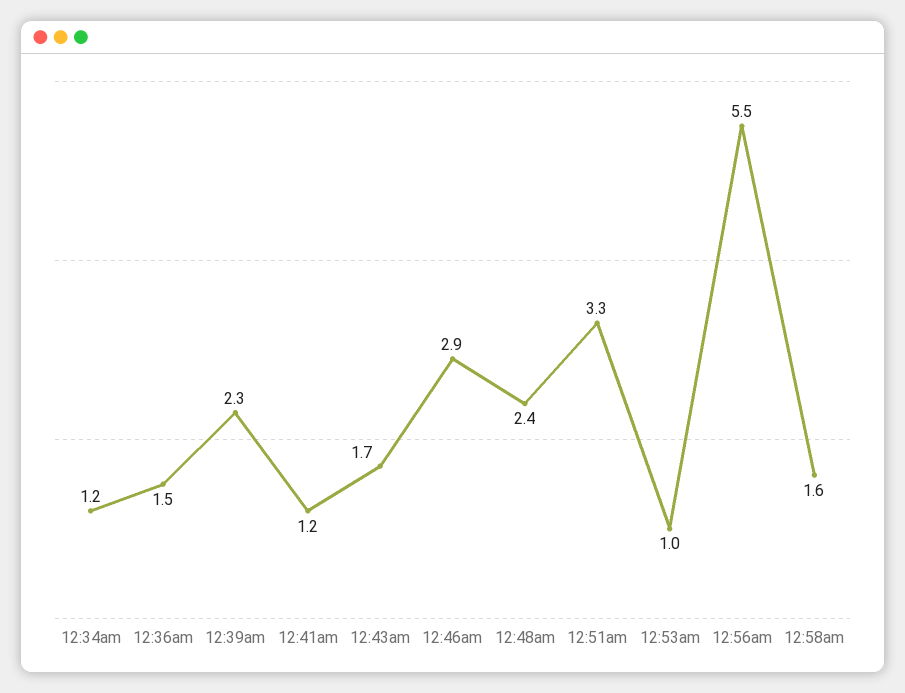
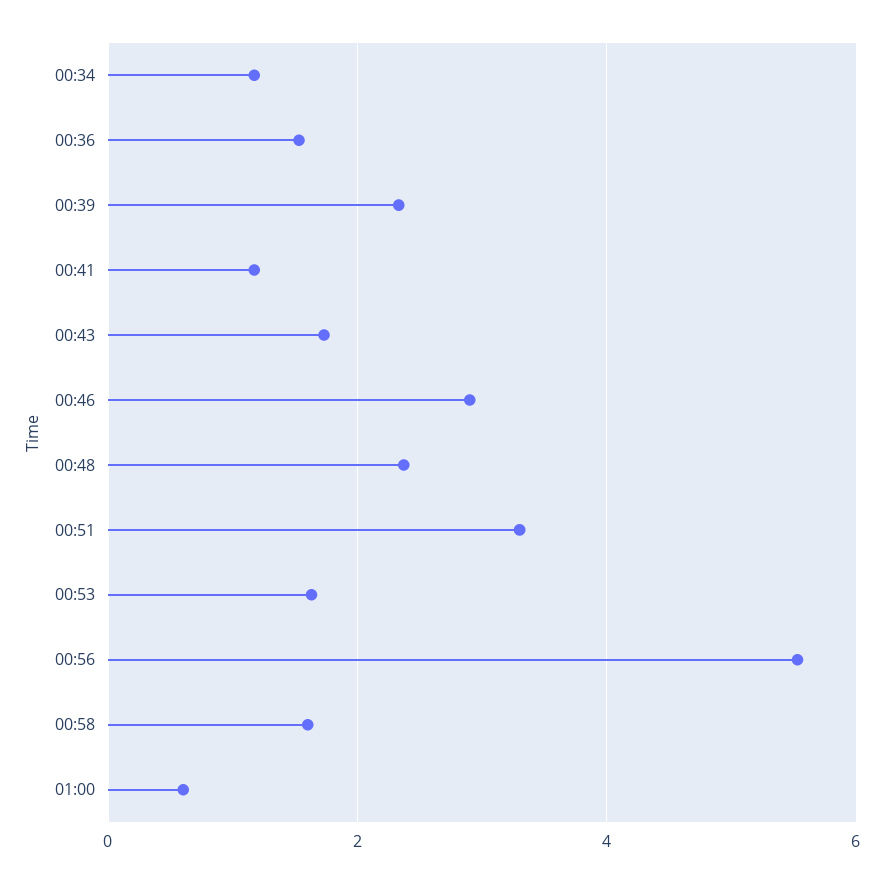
12:53am: 1 -> 1.6
01:00: none -> 0.6

